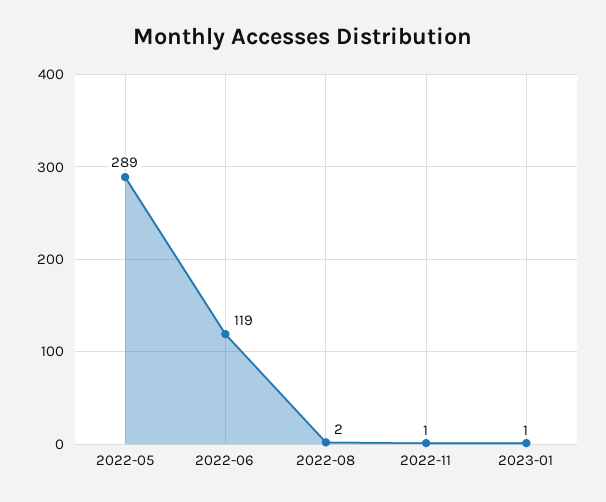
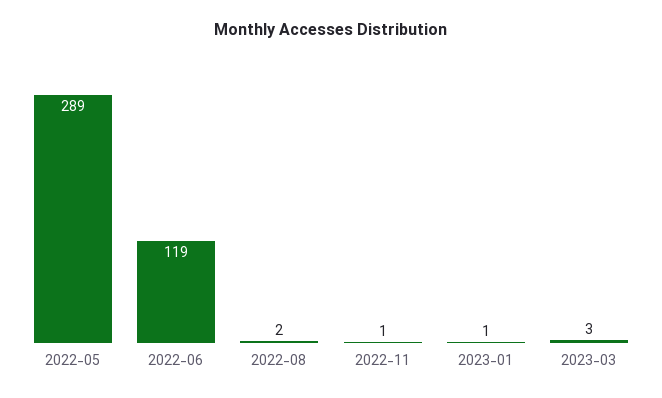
2023-03: none -> 3

